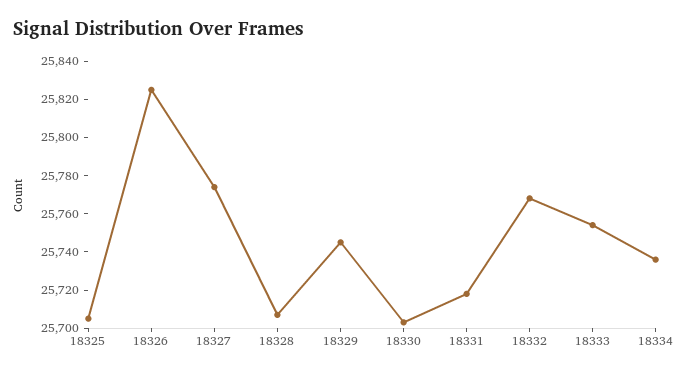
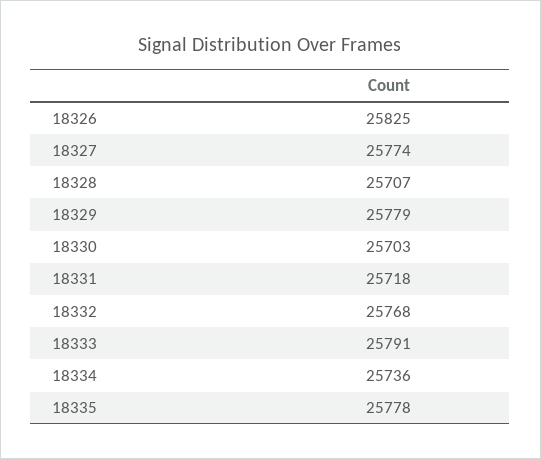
18325: 25705 -> none
18329: 25745 -> 25779
18333: 25755 -> 25791
18335: none -> 25778

